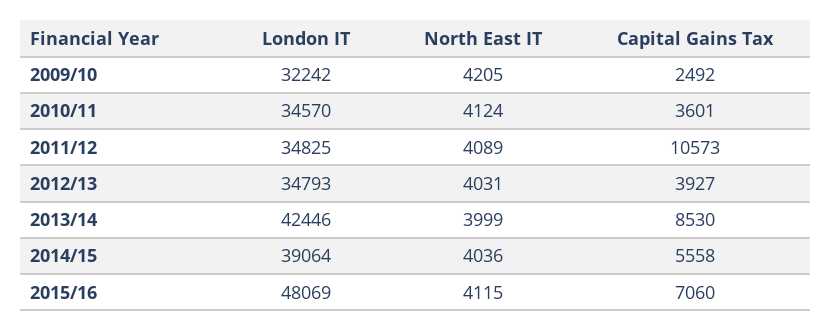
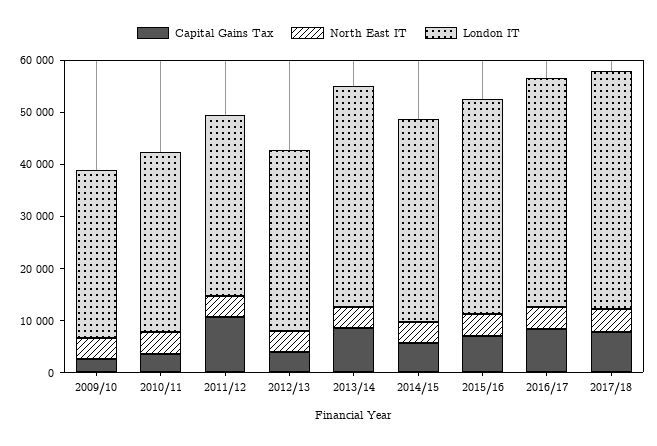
London IT, 2015/16: 48069 -> 42000
Capital Gains Tax, 2016/17: none -> 8000
North East IT, 2016/17: none -> 4000
London IT, 2016/17: none -> 44000
Capital Gains Tax, 2017/18: none -> 8000
North East IT, 2017/18: none -> 4000
London IT, 2017/18: none -> 46000

